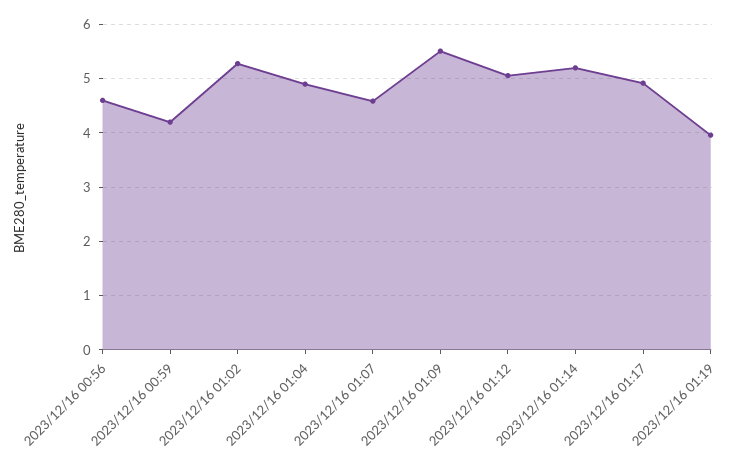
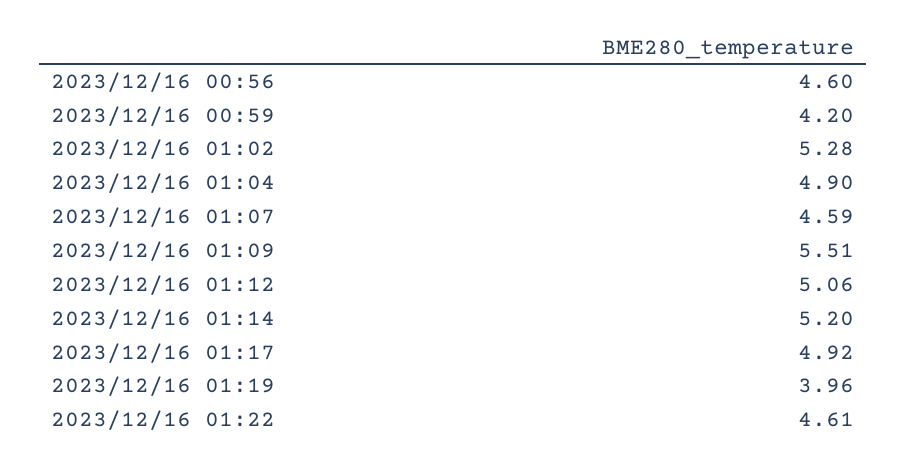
2023/12/16 01:22: none -> 4.61

